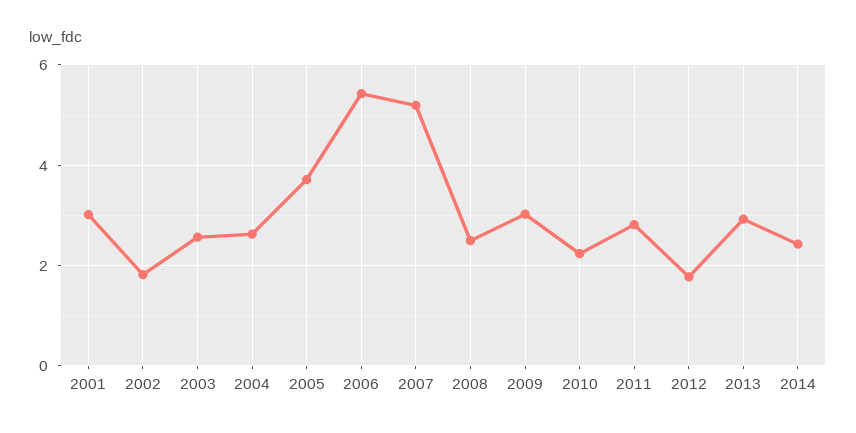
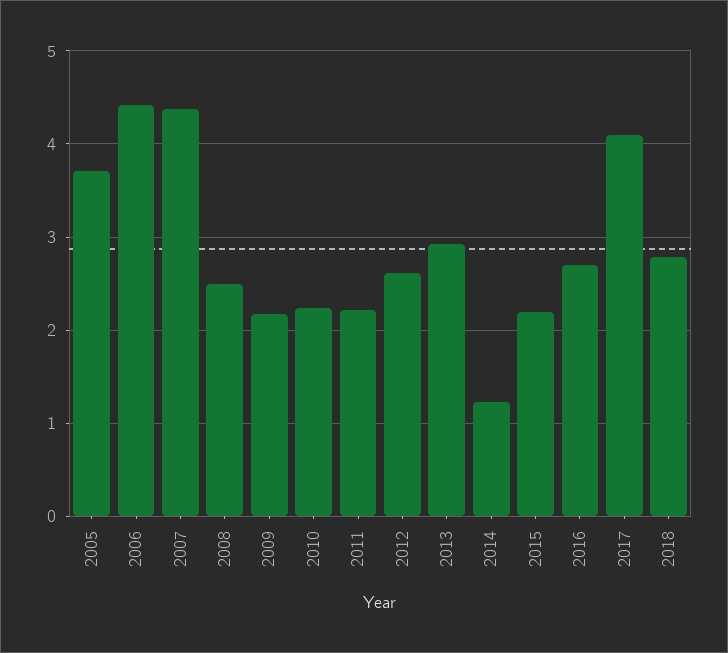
2001: 3 -> none
2002: 1.8 -> none
2003: 2.6 -> none
2004: 2.6 -> none
2006: 5.4 -> 4.4
2007: 5.2 -> 4.4
2009: 3 -> 2.2
2011: 2.8 -> 2.2
2012: 1.8 -> 2.6
2014: 2.4 -> 1.2
2015: none -> 2.2
2016: none -> 2.7
2017: none -> 4.1
2018: none -> 2.8

